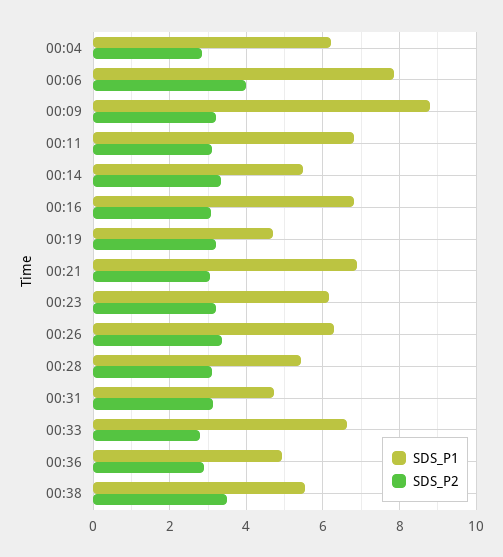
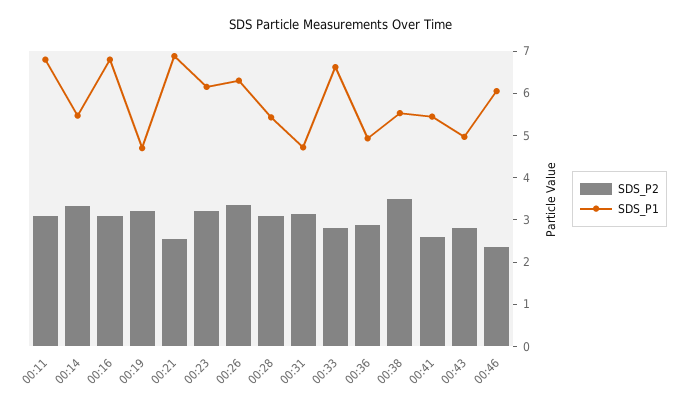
SDS_P1, 00:04: 6.2 -> none
SDS_P2, 00:04: 2.8 -> none
SDS_P1, 00:06: 7.8 -> none
SDS_P2, 00:06: 4 -> none
SDS_P1, 00:09: 8.8 -> none
SDS_P2, 00:09: 3.2 -> none
SDS_P2, 00:21: 3 -> 2.6
SDS_P2, 00:41: none -> 2.6
SDS_P1, 00:41: none -> 5.4
SDS_P2, 00:43: none -> 2.8
SDS_P1, 00:43: none -> 5
SDS_P2, 00:46: none -> 2.4
SDS_P1, 00:46: none -> 6

